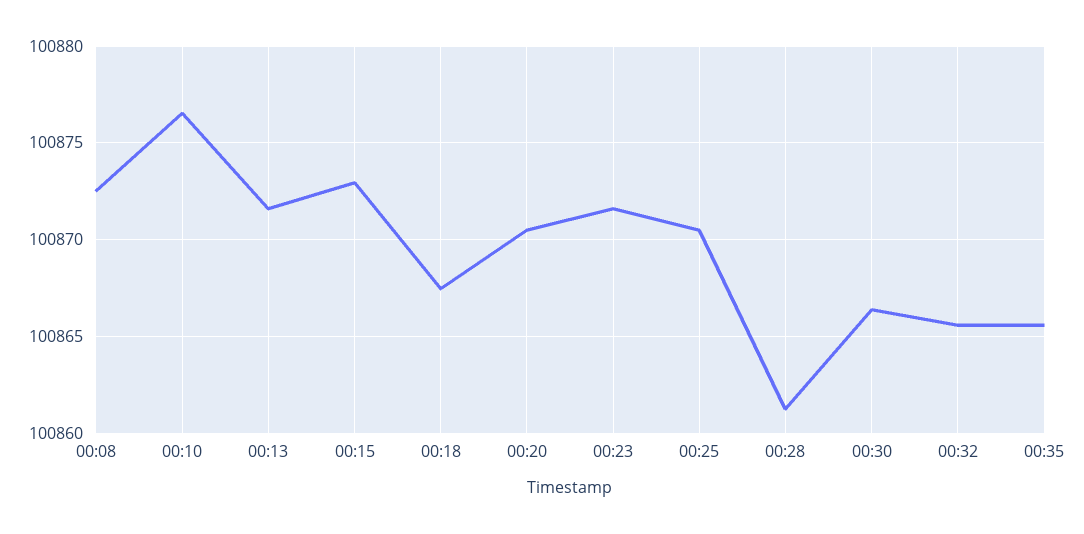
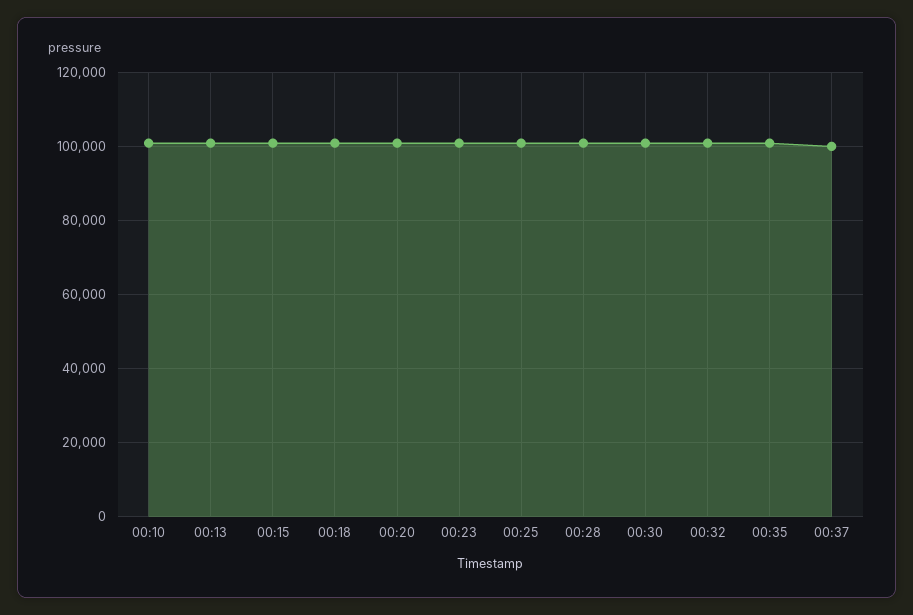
00:08: 100872.5 -> none
00:37: none -> 100000

